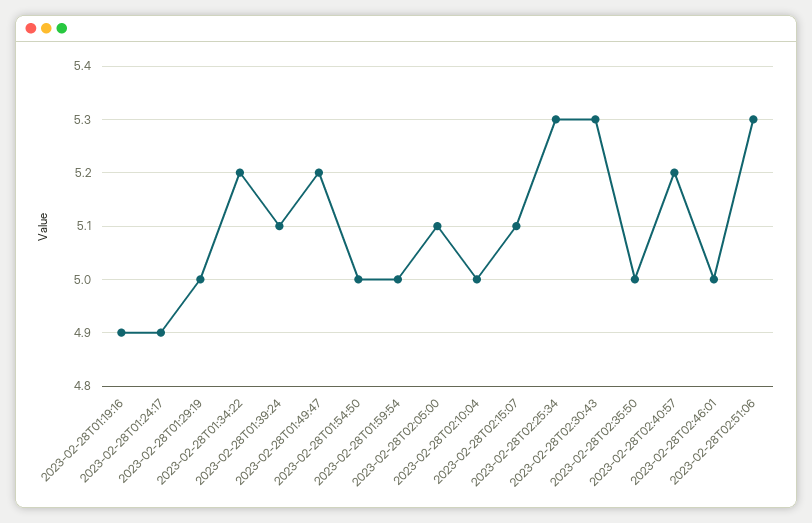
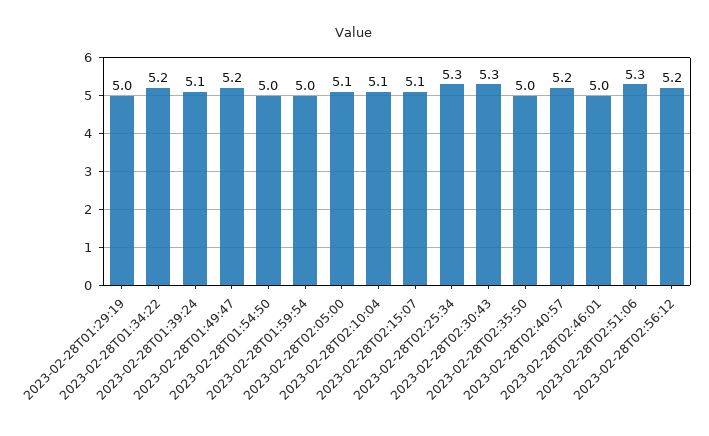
2023-02-28T01:19:16: 4.9 -> none
2023-02-28T01:24:17: 4.9 -> none
2023-02-28T02:10:04: 5 -> 5.1
2023-02-28T02:56:12: none -> 5.2

